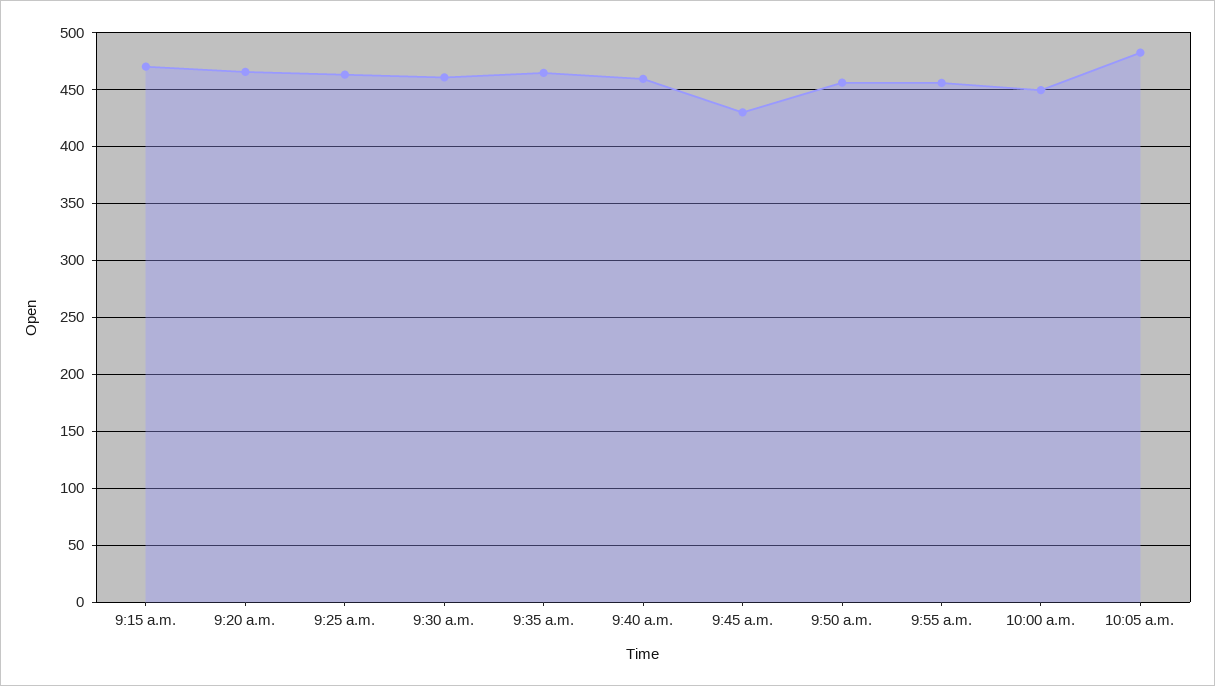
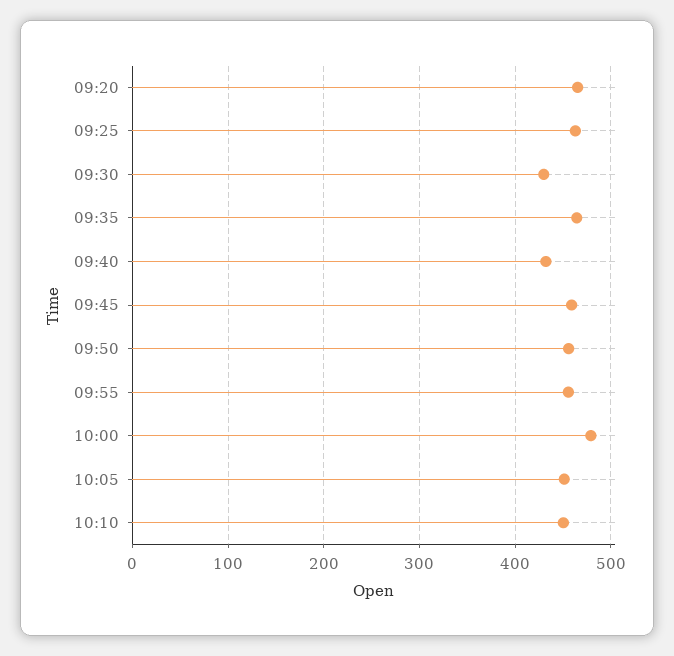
9:15 a.m.: 470 -> none
9:30 a.m.: 460 -> 430
9:40 a.m.: 460 -> 430
9:45 a.m.: 430 -> 460
10:00 a.m.: 450 -> 480
10:05 a.m.: 480 -> 450
10:10: none -> 450

